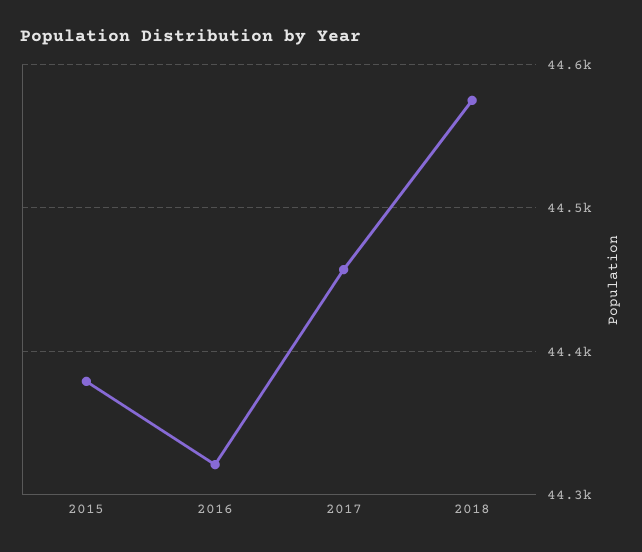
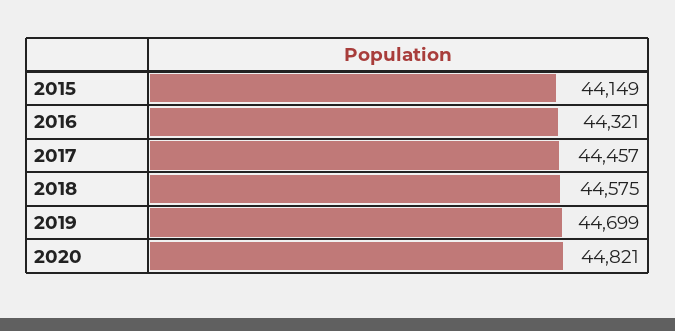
2015: 44380 -> 44149
2019: none -> 44699
2020: none -> 44821

